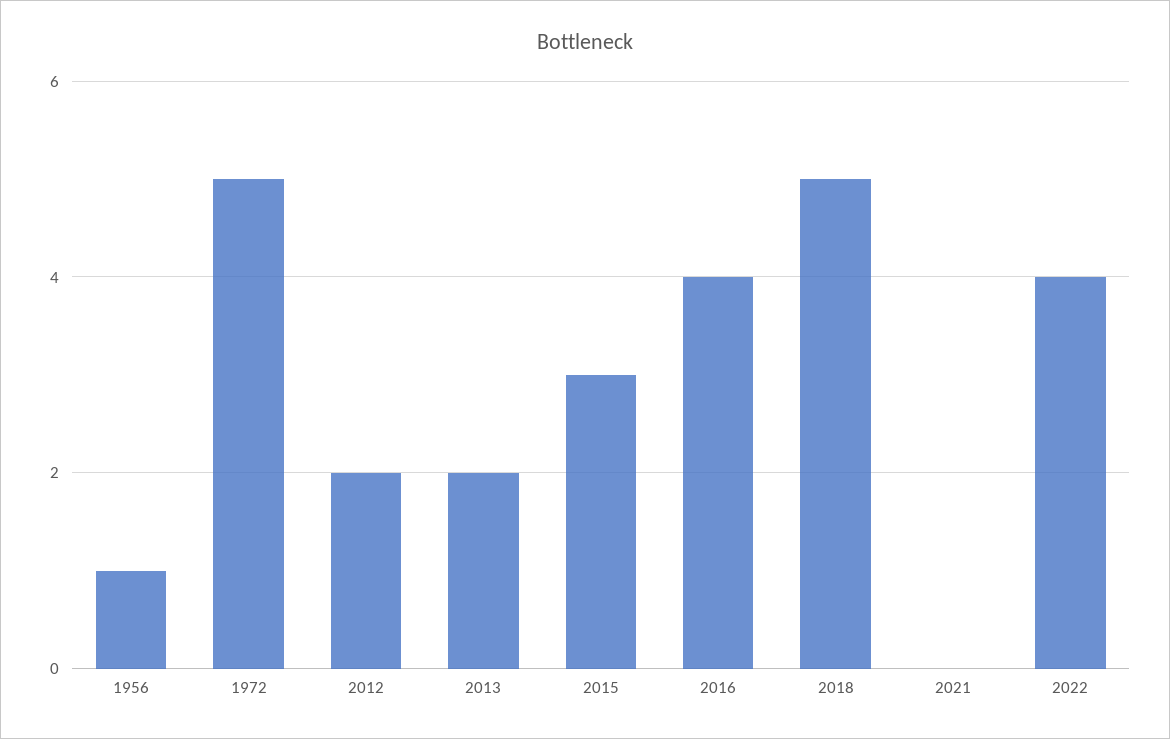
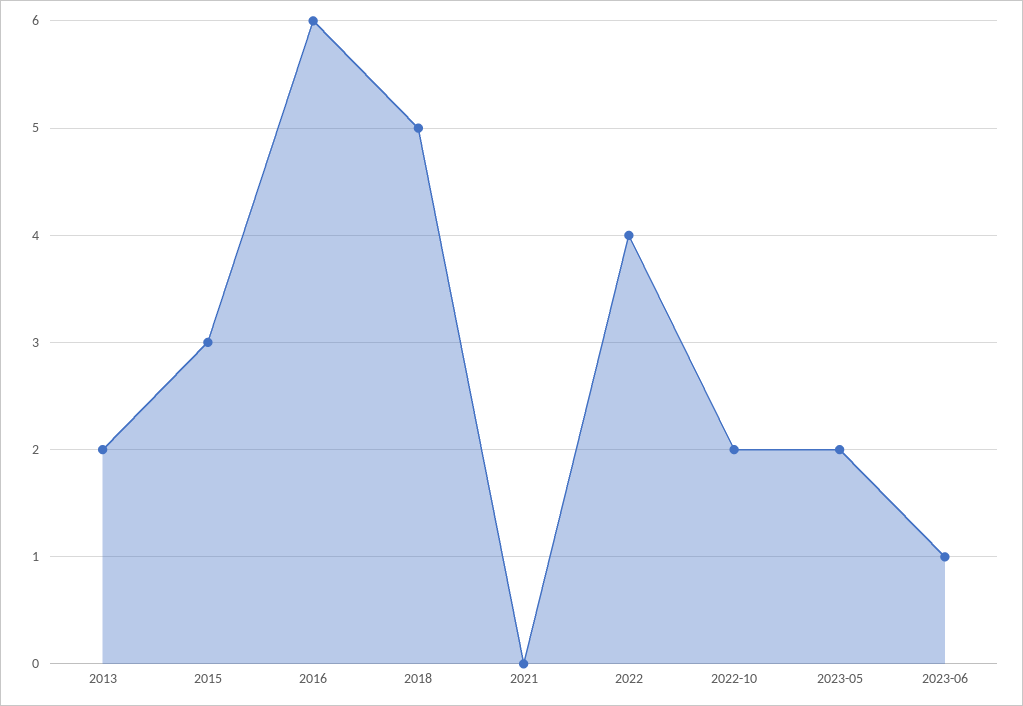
1956: 1 -> none
1972: 5 -> none
2012: 2 -> none
2016: 4 -> 6
2022-10: none -> 2
2023-05: none -> 2
2023-06: none -> 1

